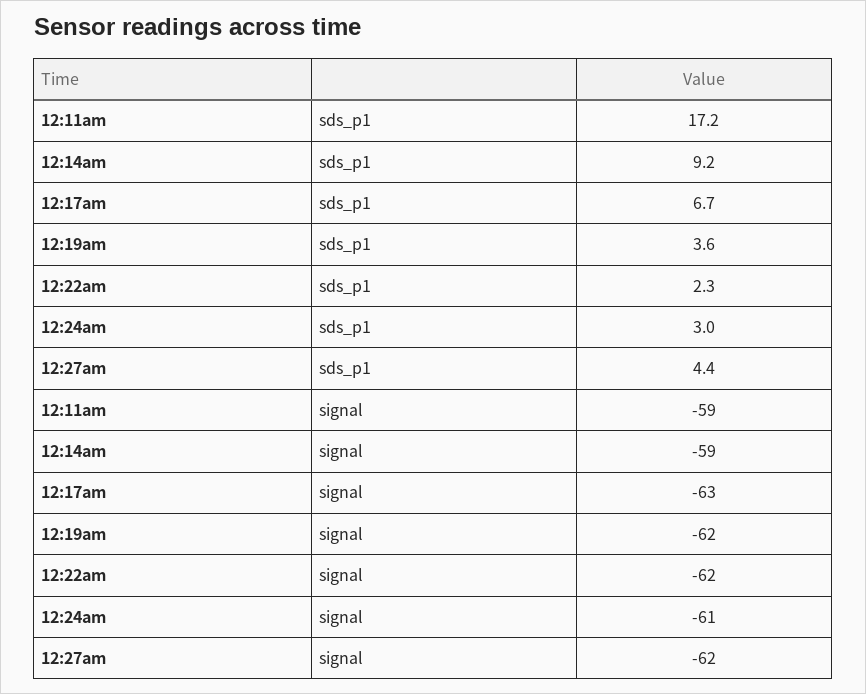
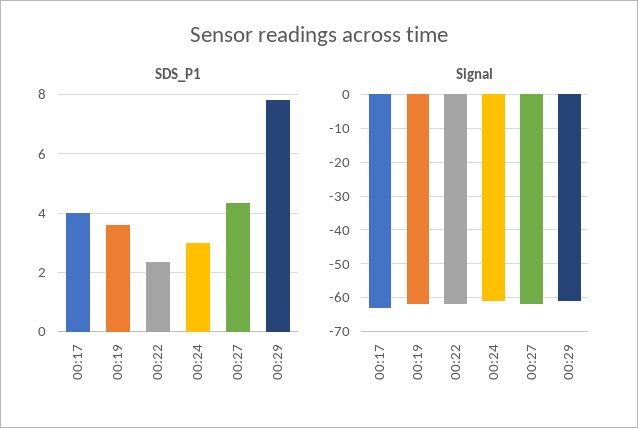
sds_p1, 12:11am: 17.2 -> none
sds_p1, 12:14am: 9.2 -> none
sds_p1, 12:17am: 6.7 -> 4
signal, 12:11am: -59 -> none
signal, 12:14am: -59 -> none
sds_p1, 00:29: none -> 7.75
signal, 00:29: none -> -60

